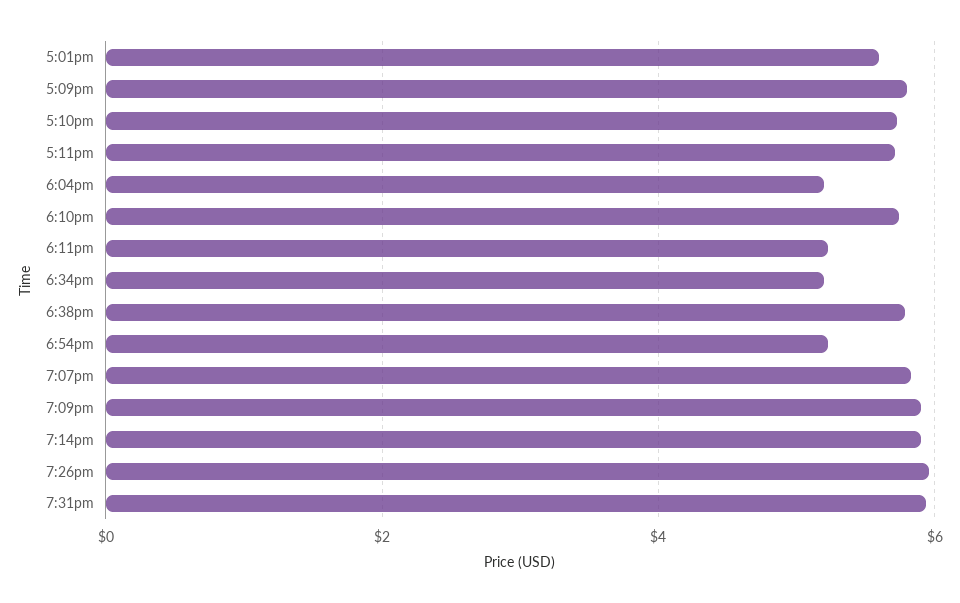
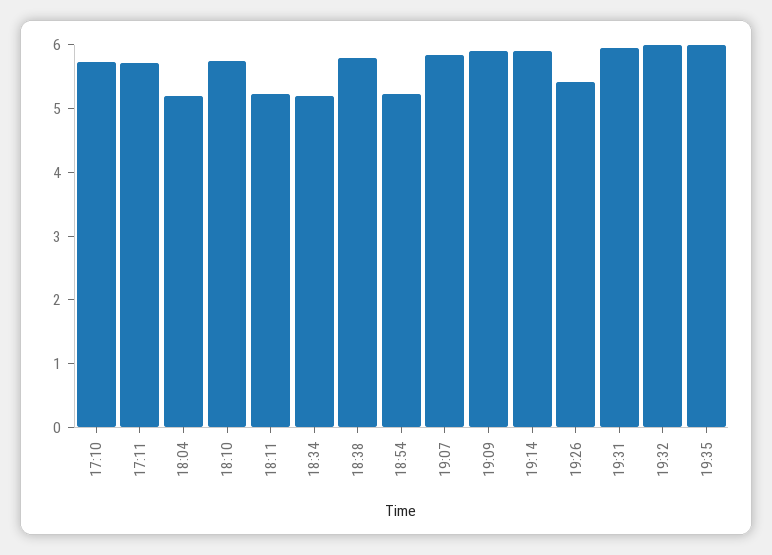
5:01pm: 5.6 -> none
5:09pm: 5.8 -> none
7:26pm: 6 -> 5.4
19:32: none -> 6
19:35: none -> 6

